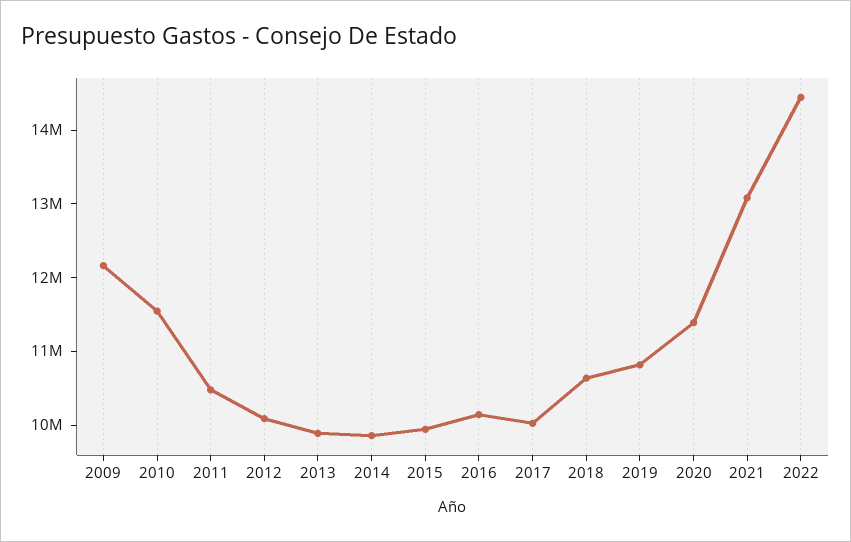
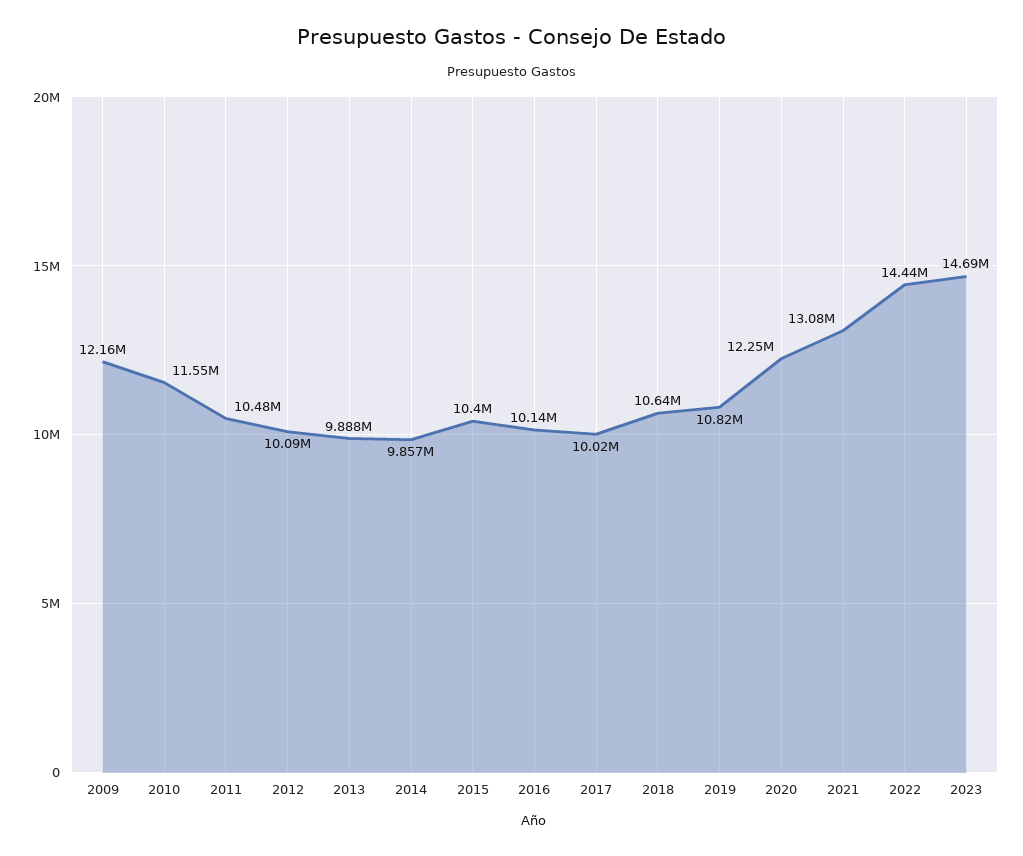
2015: 10000000 -> 10400000
2020: 11400000 -> 12250000
2023: none -> 14690000

